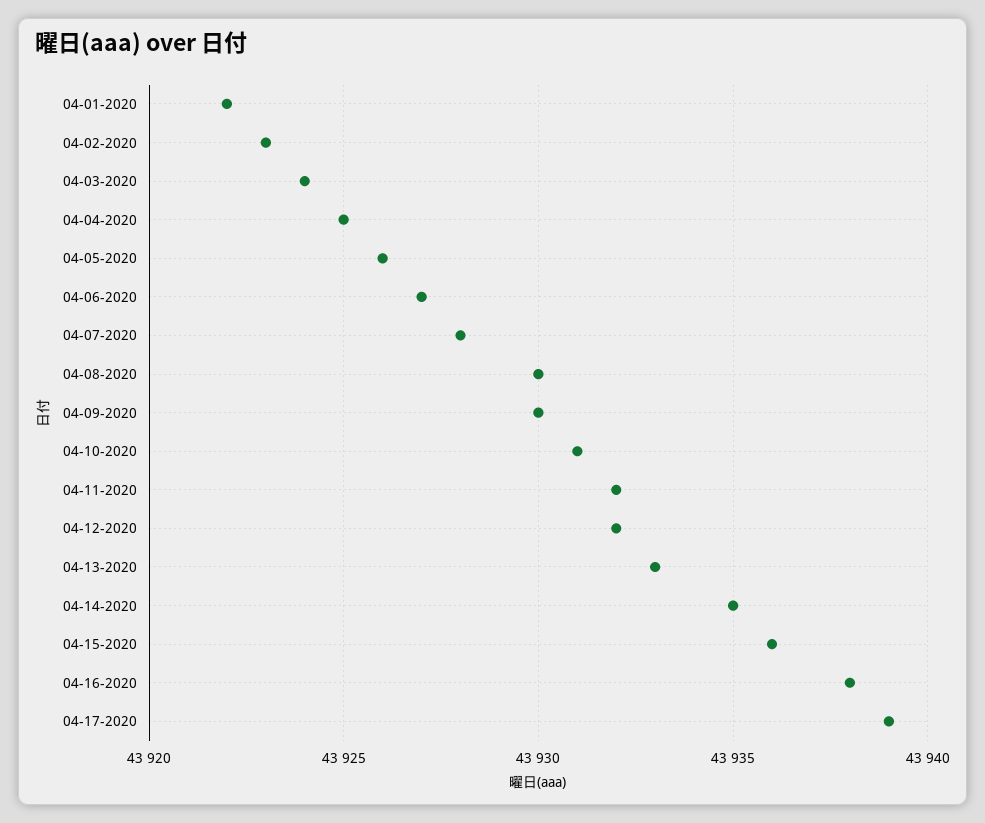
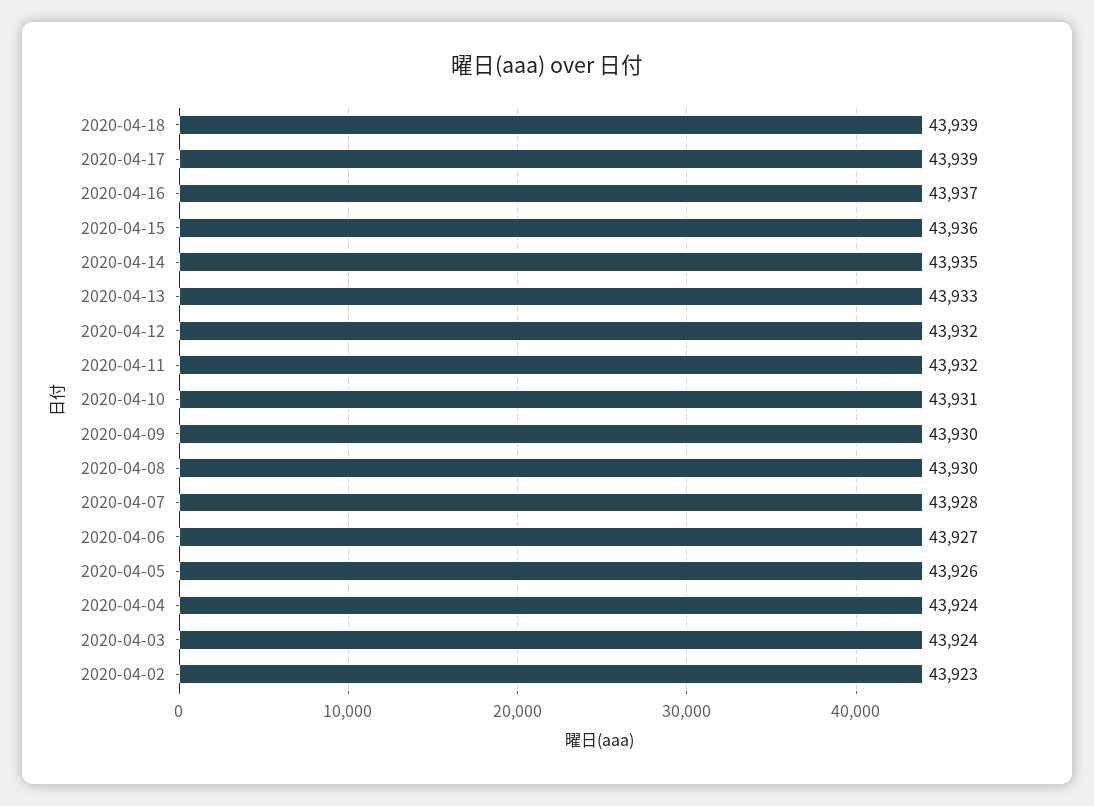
04-01-2020: 43922 -> none
04-04-2020: 43925 -> 43924
04-16-2020: 43938 -> 43937
2020-04-18: none -> 43939

